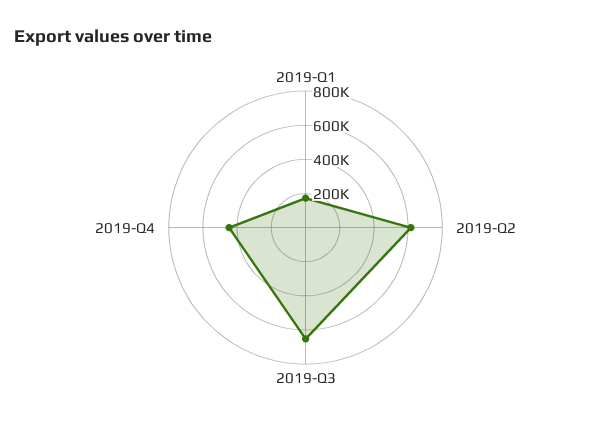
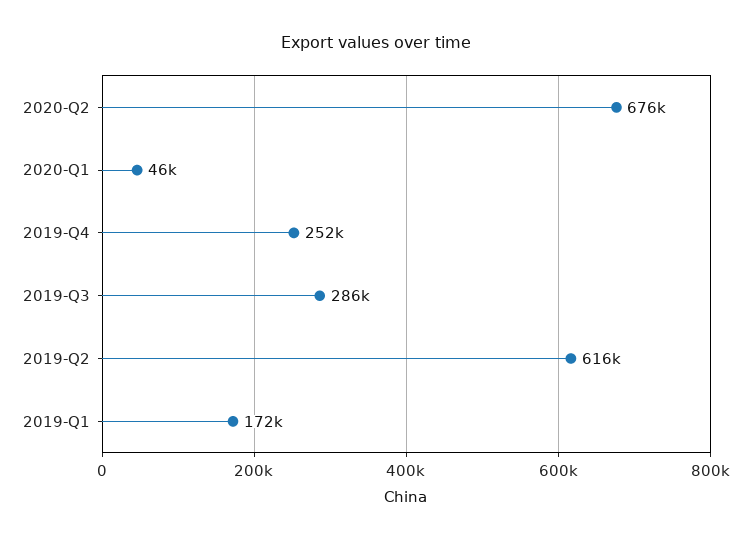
2019-Q3: 650000 -> 286000
2019-Q4: 450000 -> 252000
2020-Q2: none -> 676000
2020-Q1: none -> 46000

